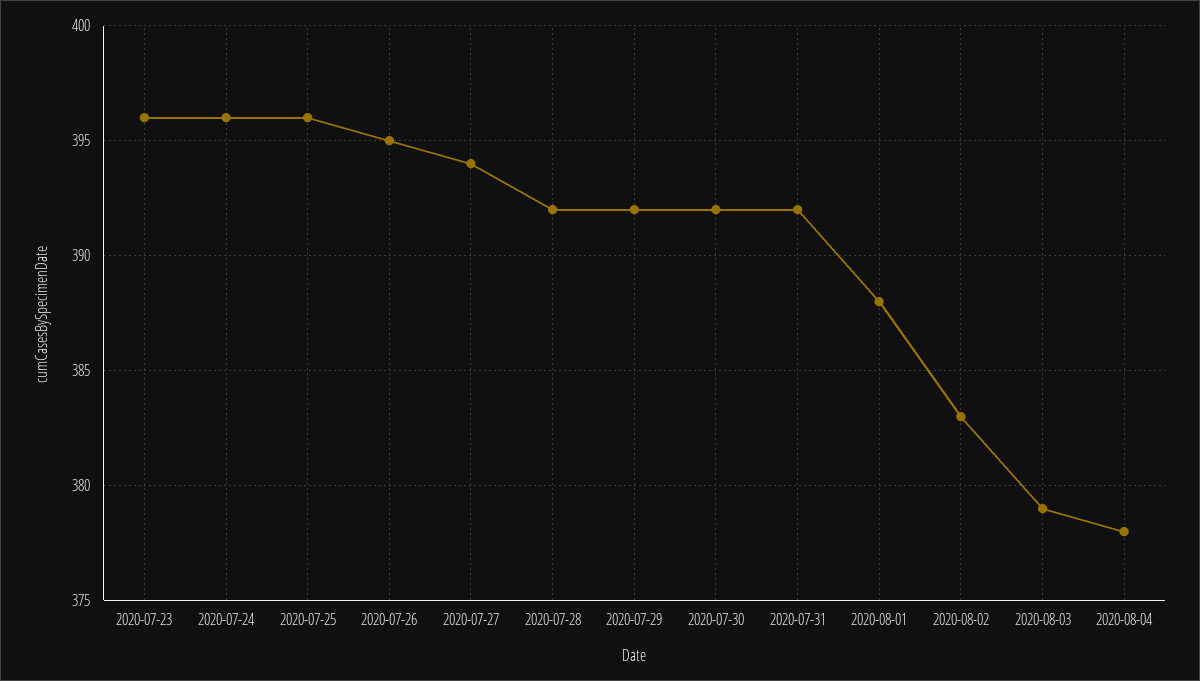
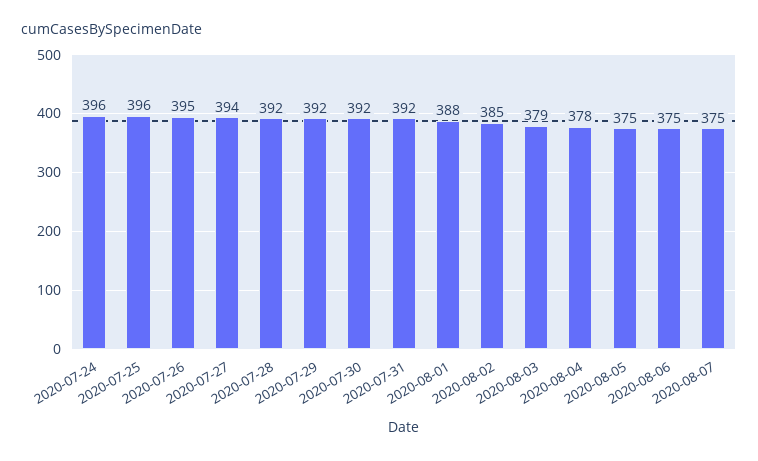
2020-07-23: 396 -> none
2020-08-02: 383 -> 385
2020-08-05: none -> 375
2020-08-06: none -> 375
2020-08-07: none -> 375

